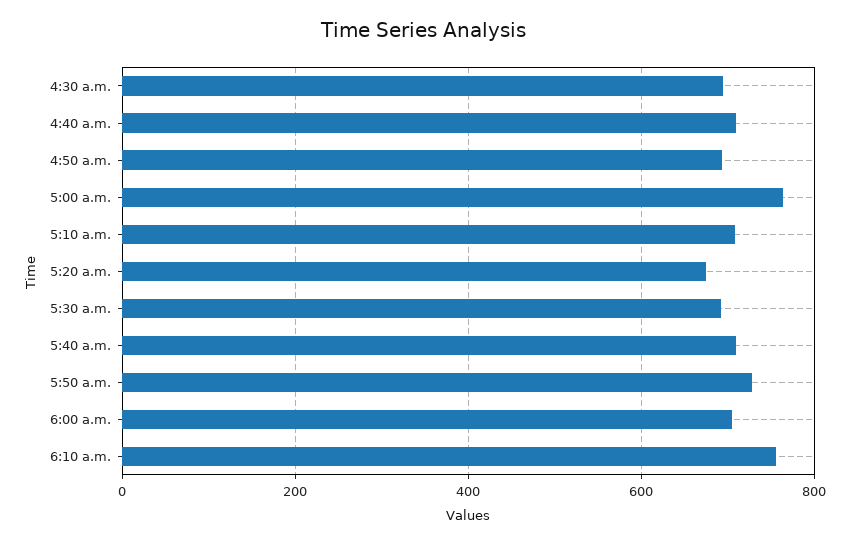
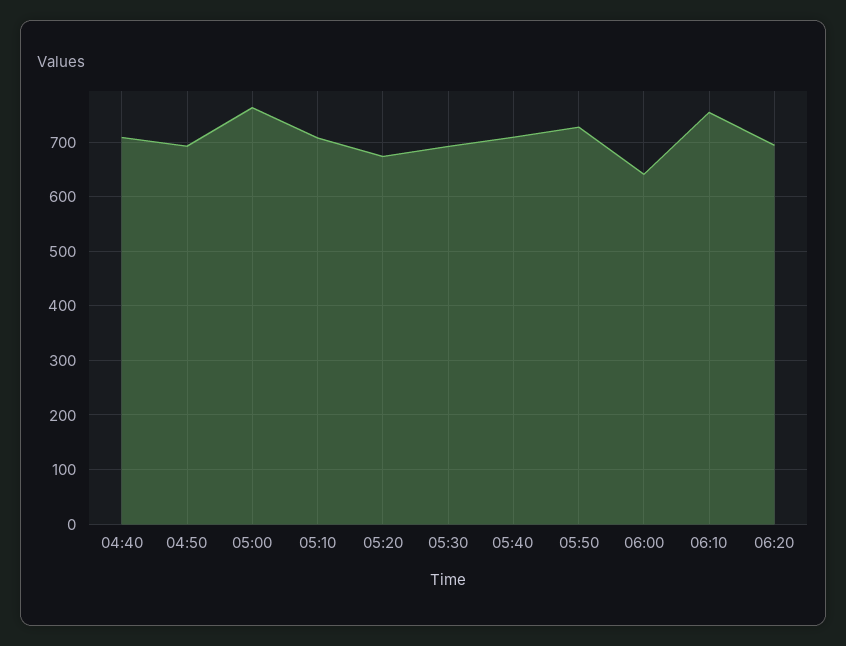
4:30 a.m.: 700 -> none
6:00 a.m.: 700 -> 640
06:20: none -> 700

